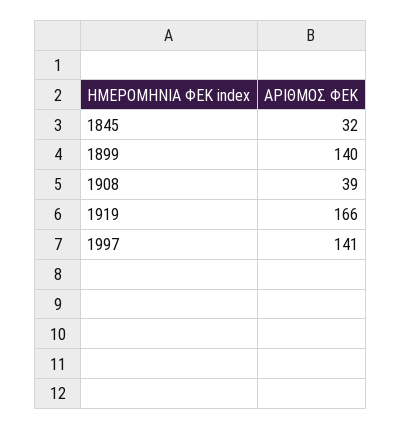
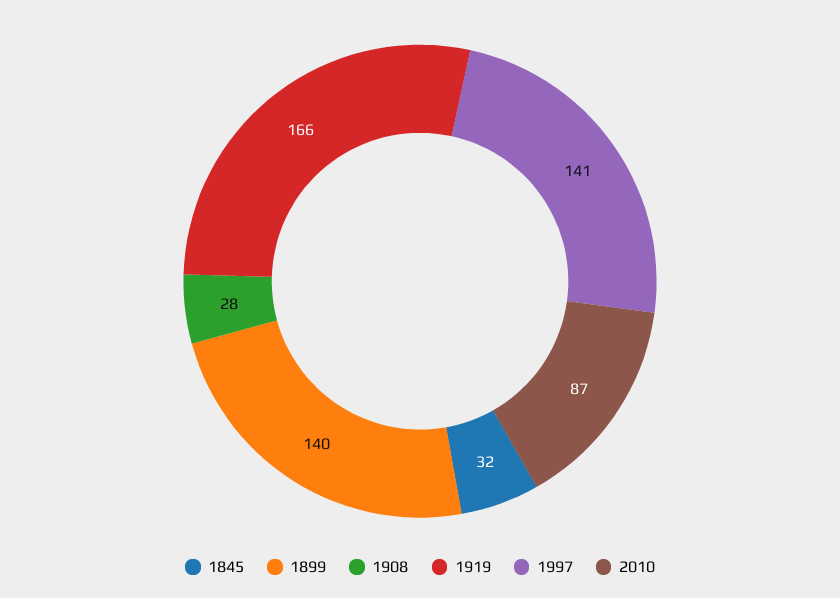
1908: 39 -> 28
2010: none -> 87

